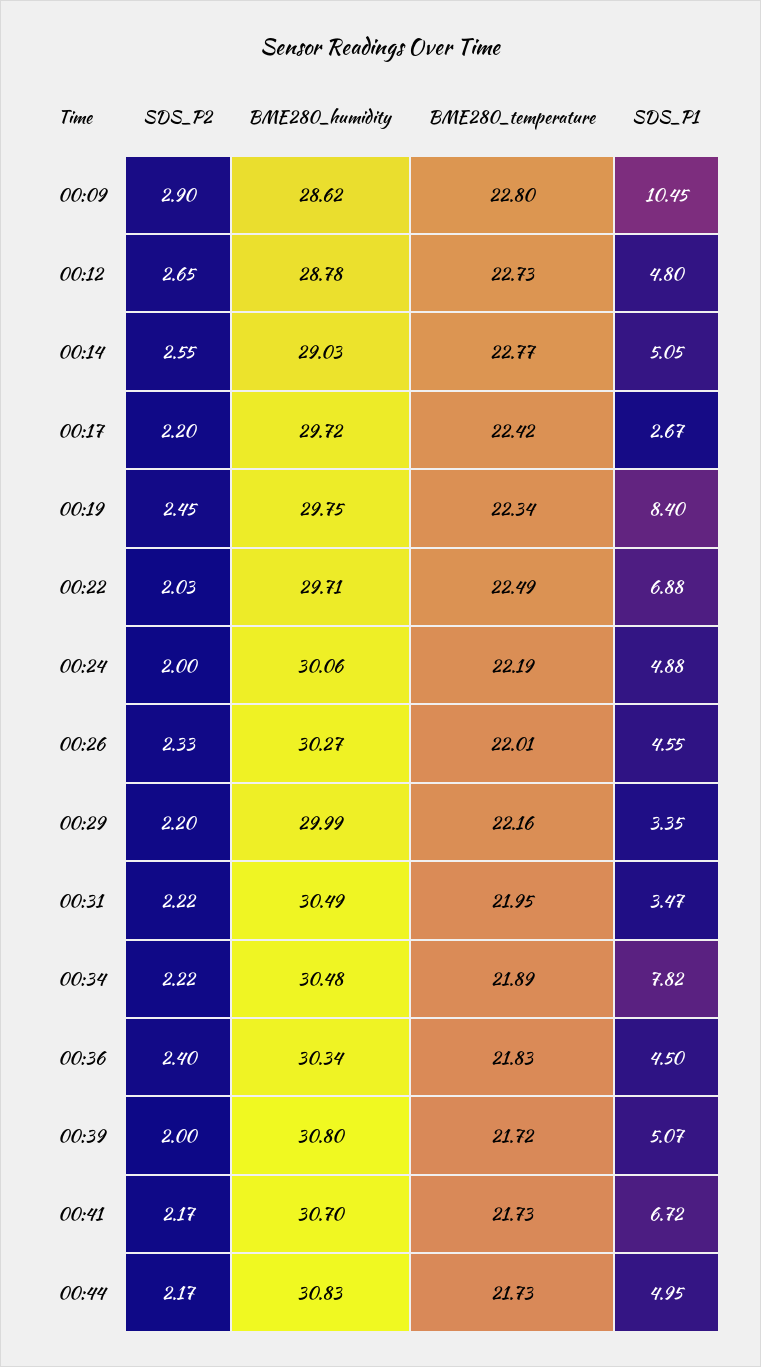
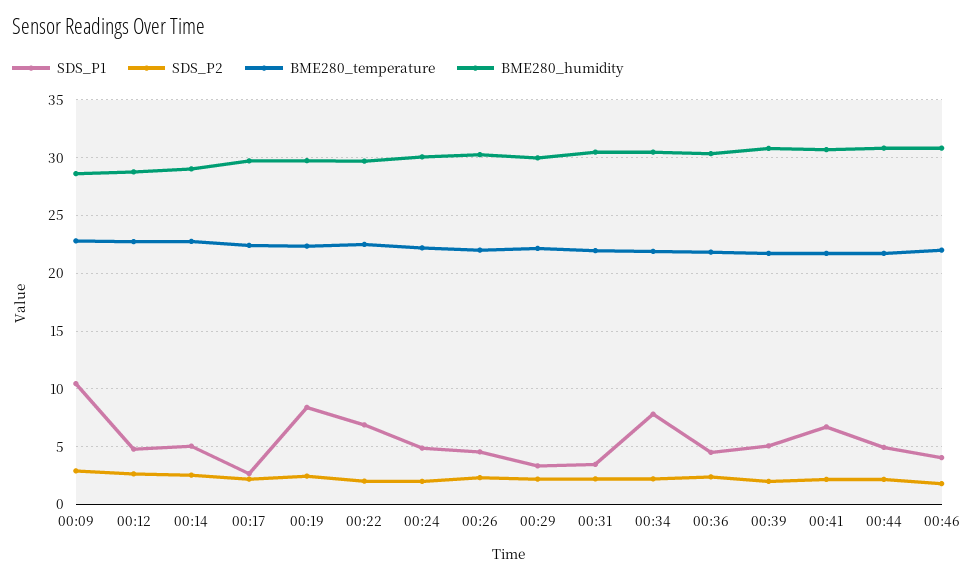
SDS_P1, 00:46: none -> 4
SDS_P2, 00:46: none -> 2
BME280_temperature, 00:46: none -> 22
BME280_humidity, 00:46: none -> 31

